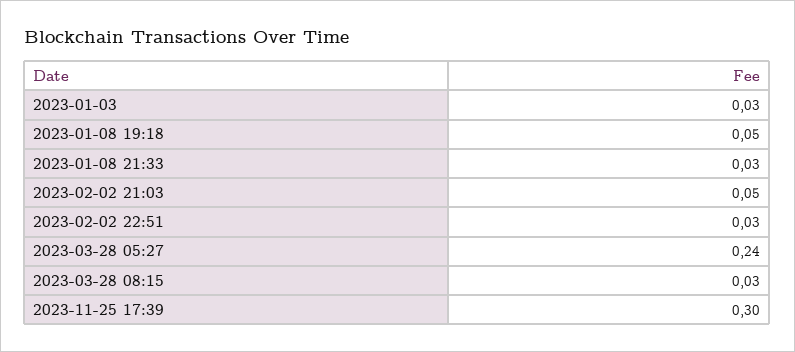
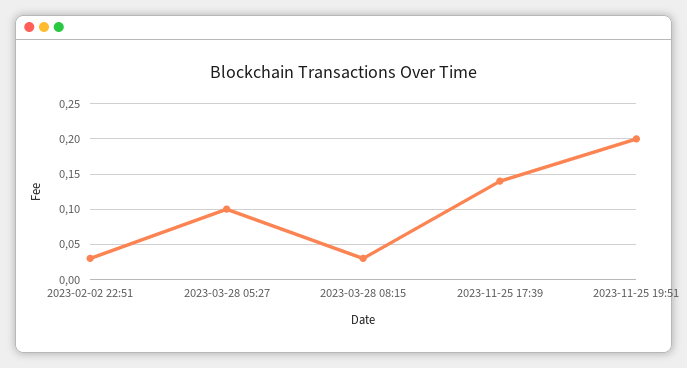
2023-01-03: 0.03 -> none
2023-01-08 19:18: 0.05 -> none
2023-01-08 21:33: 0.03 -> none
2023-02-02 21:03: 0.05 -> none
2023-03-28 05:27: 0.24 -> 0.1
2023-11-25 17:39: 0.3 -> 0.14
2023-11-25 19:51: none -> 0.2

